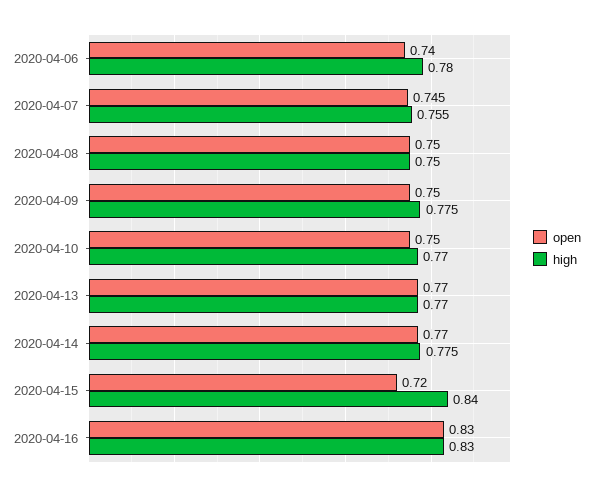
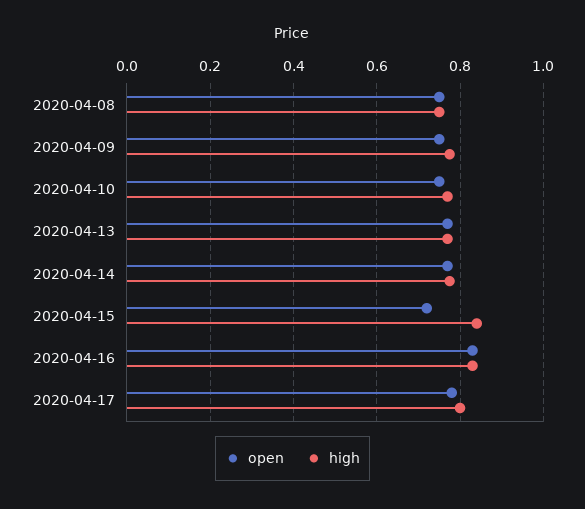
open, 2020-04-06: 0.74 -> none
high, 2020-04-06: 0.78 -> none
open, 2020-04-07: 0.745 -> none
high, 2020-04-07: 0.755 -> none
open, 2020-04-17: none -> 0.78
high, 2020-04-17: none -> 0.8

